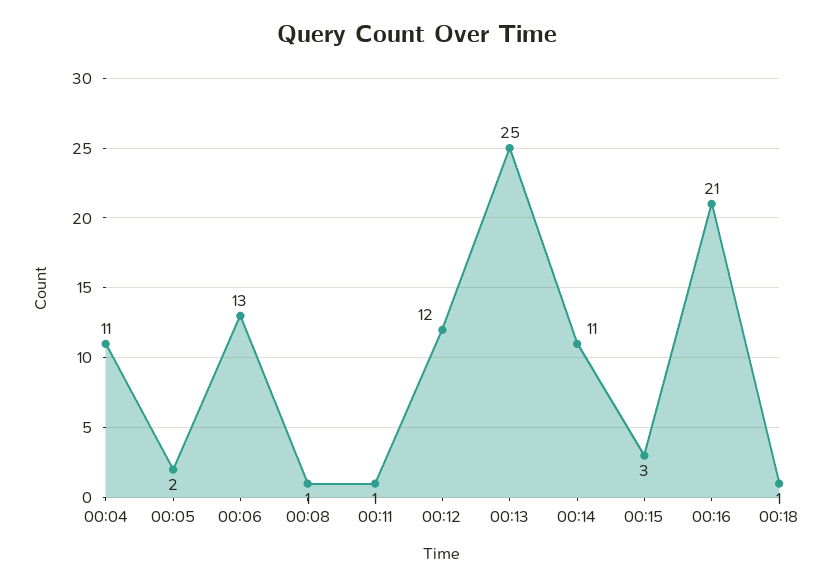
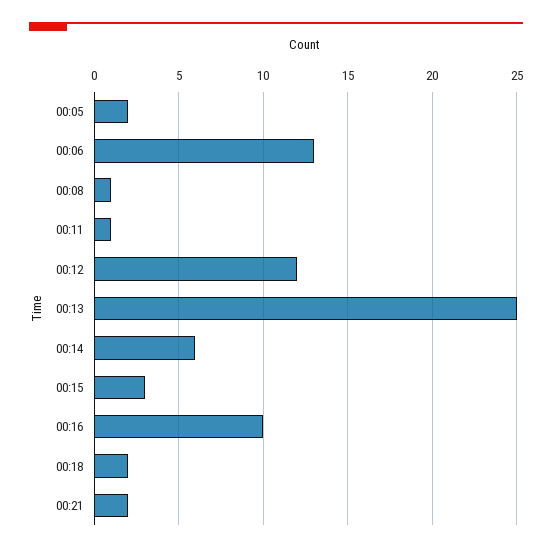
00:04: 11 -> none
00:14: 11 -> 6
00:16: 21 -> 10
00:18: 1 -> 2
00:21: none -> 2

